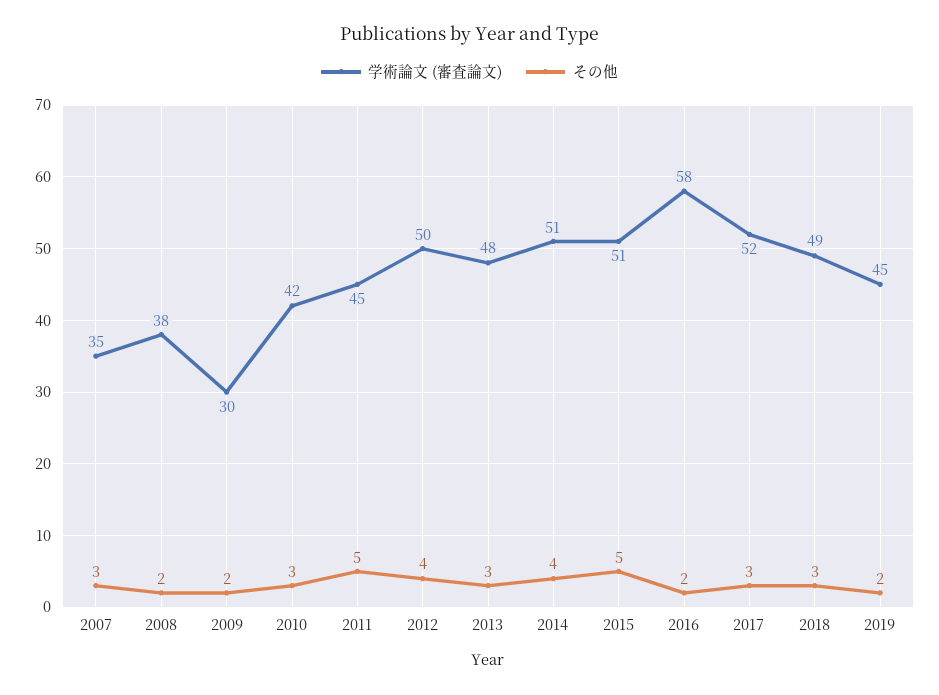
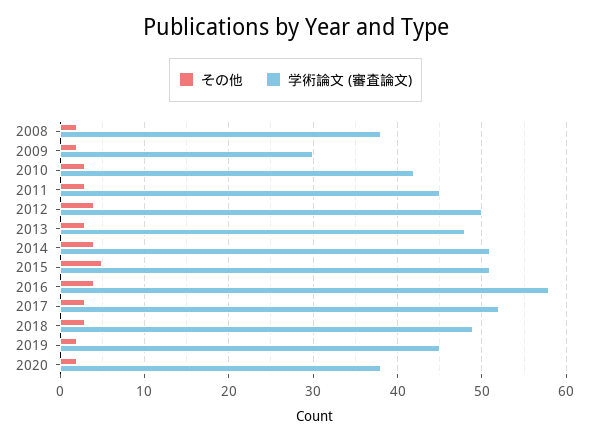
学術論文 (審査論文), 2007: 35 -> none
その他, 2007: 3 -> none
その他, 2011: 5 -> 3
その他, 2016: 2 -> 4
その他, 2020: none -> 2
学術論文 (審査論文), 2020: none -> 38

